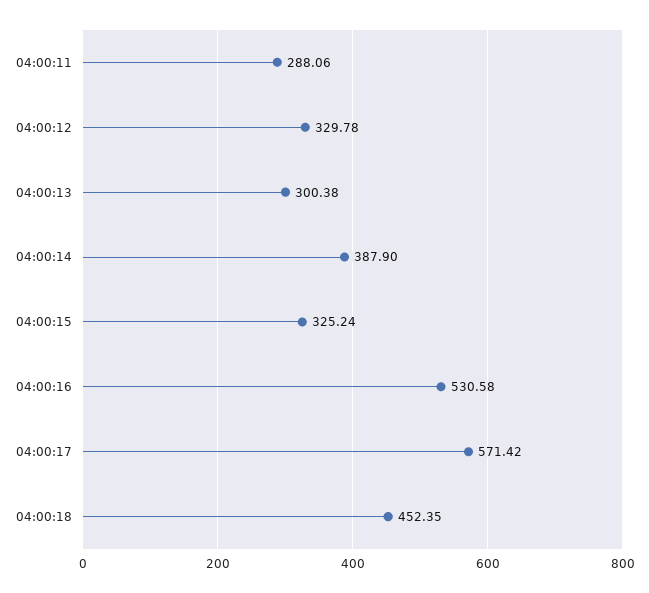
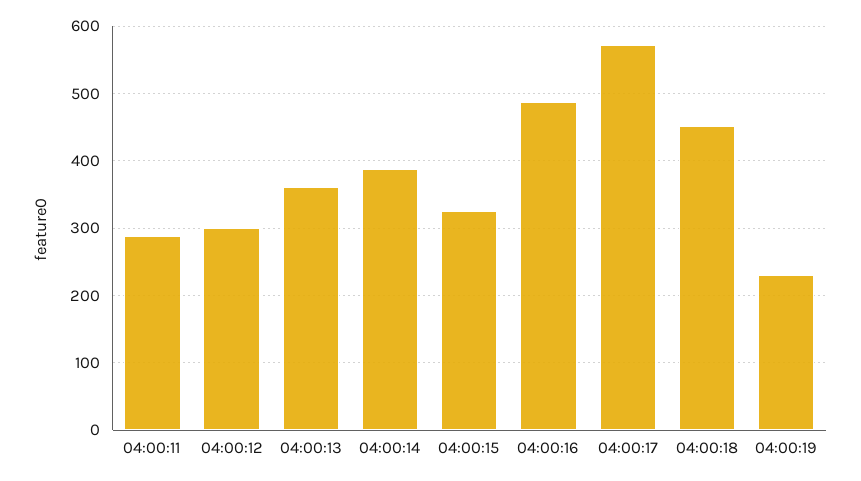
04:00:12: 329.78 -> 300
04:00:13: 300.38 -> 360
04:00:16: 530.58 -> 490
04:00:19: none -> 230

